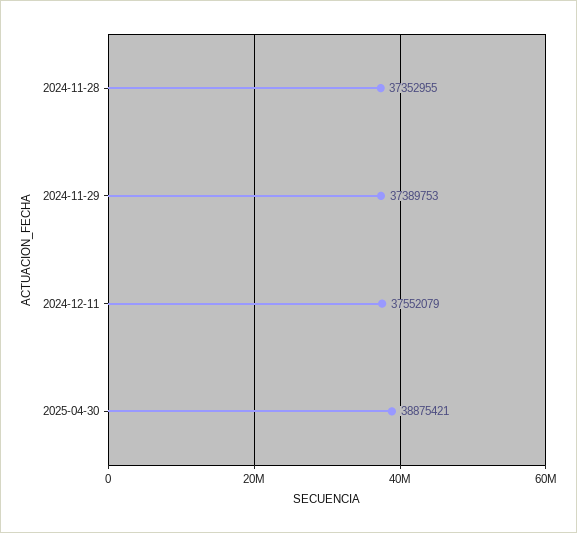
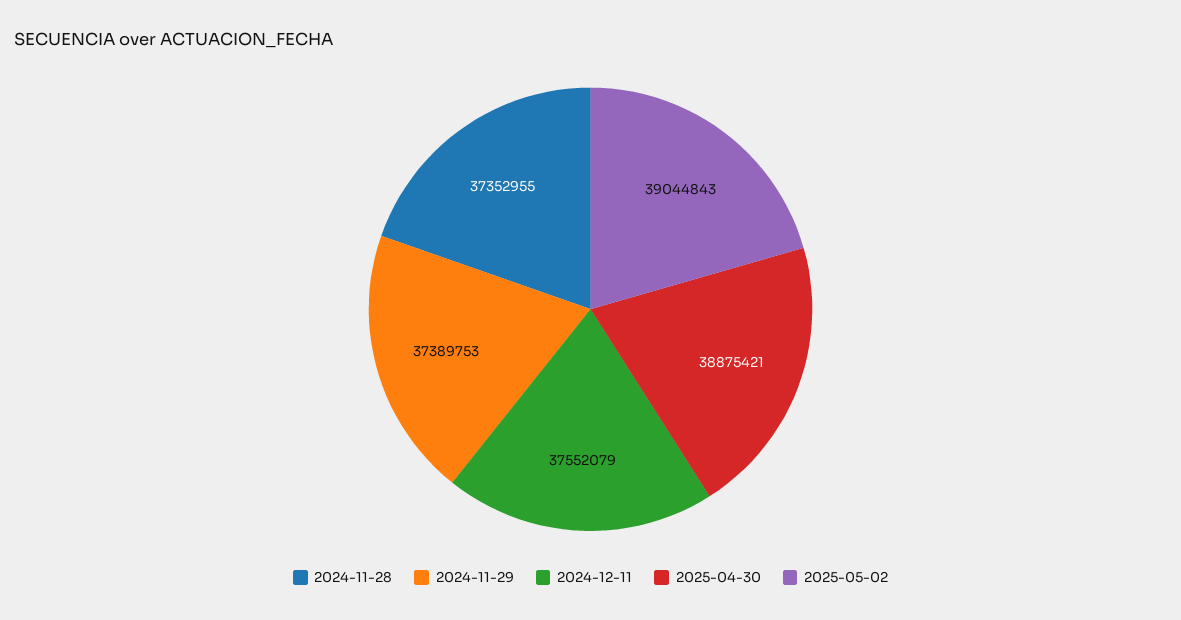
2025-05-02: none -> 39044843

